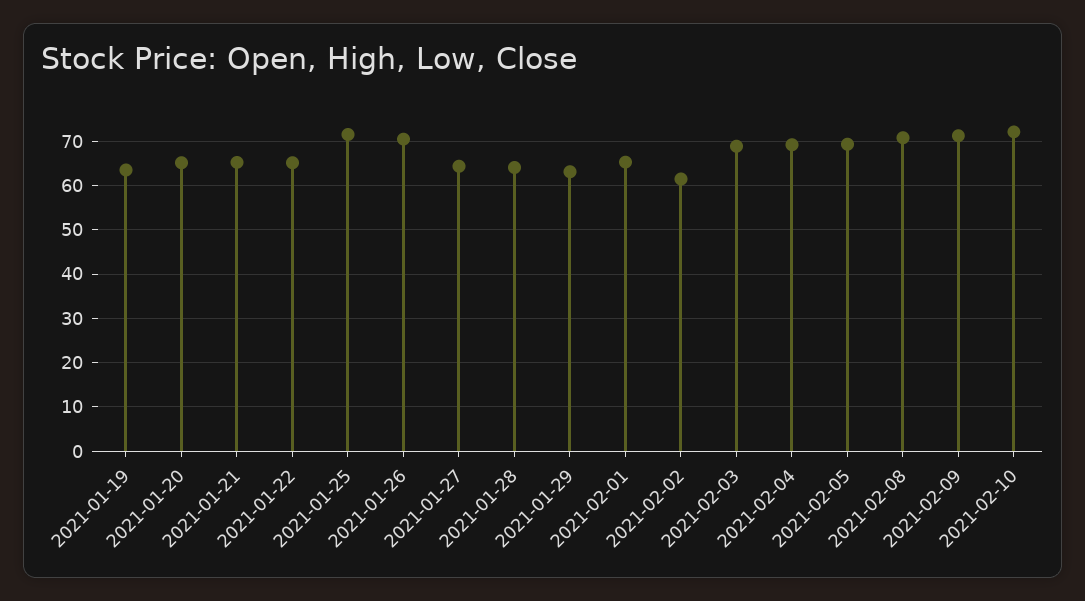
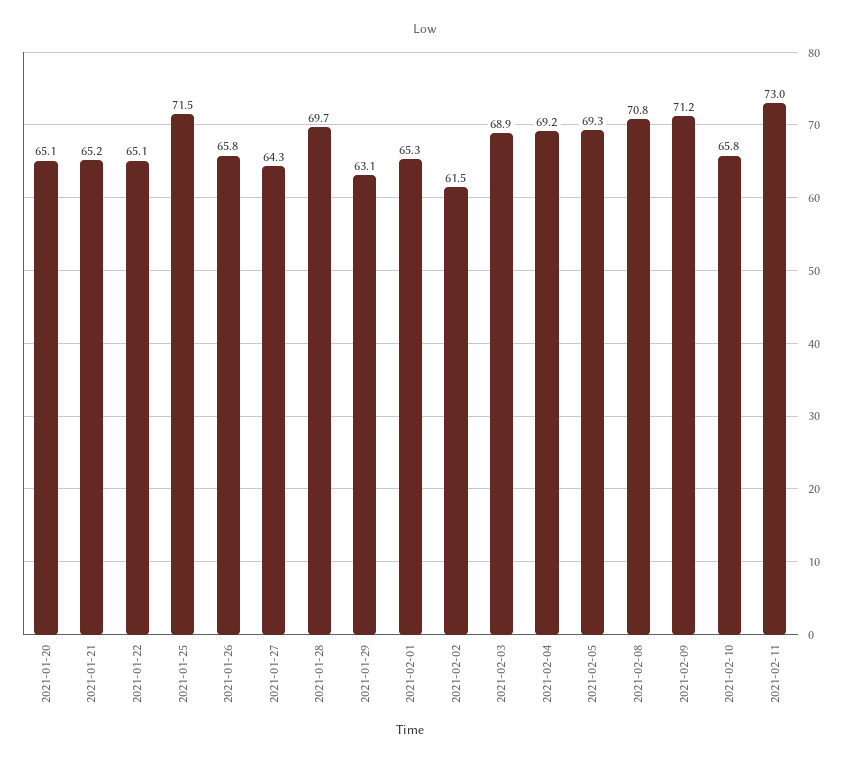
2021-01-19: 64 -> none
2021-01-26: 70 -> 65.8
2021-01-28: 64 -> 69.7
2021-02-10: 72 -> 65.8
2021-02-11: none -> 73

